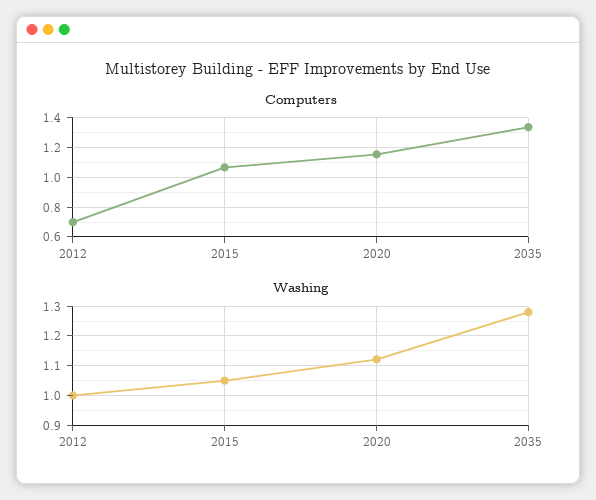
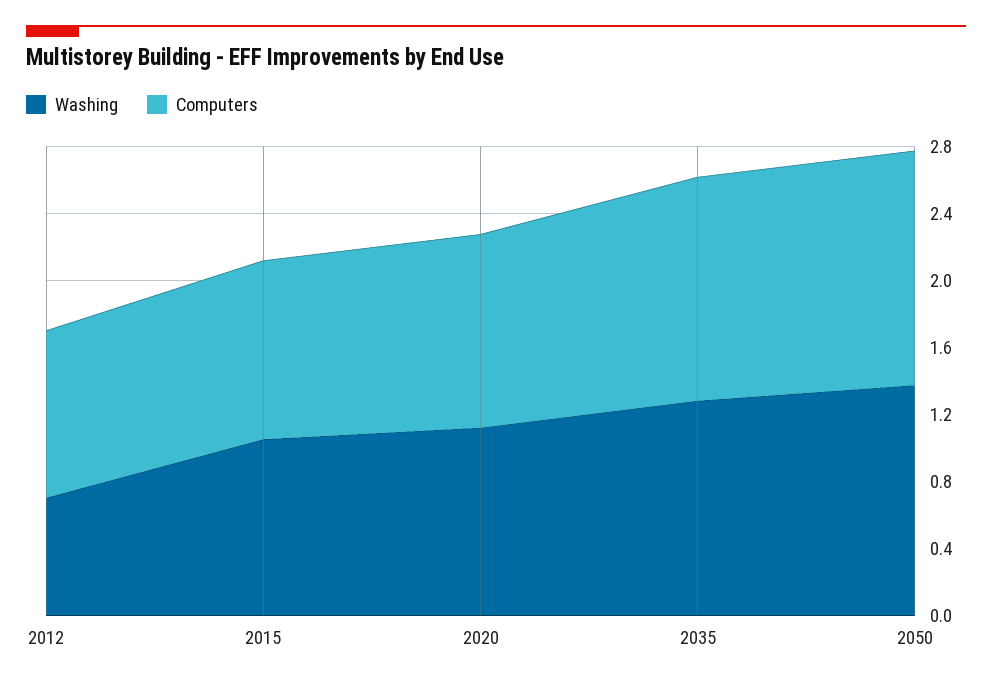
Computers, 2012: 0.7 -> 1
Washing, 2012: 1 -> 0.7
Washing, 2050: none -> 1.4
Computers, 2050: none -> 1.4

